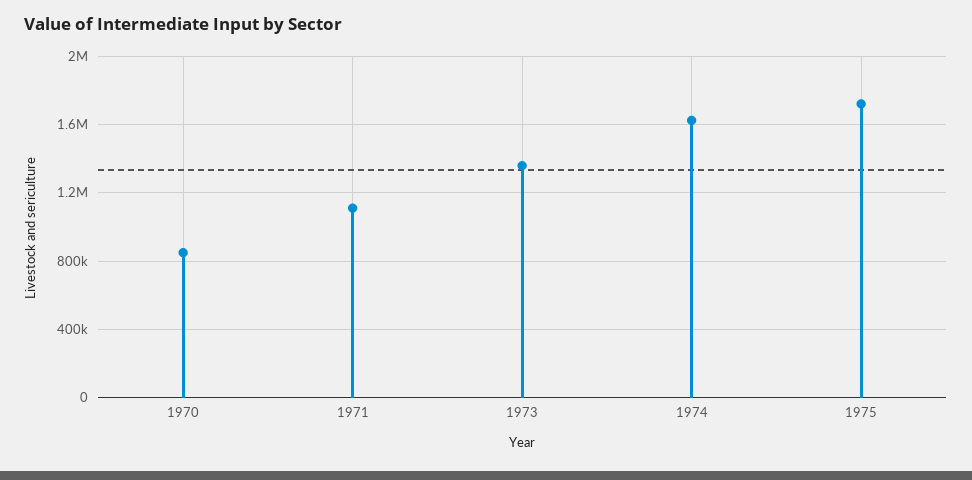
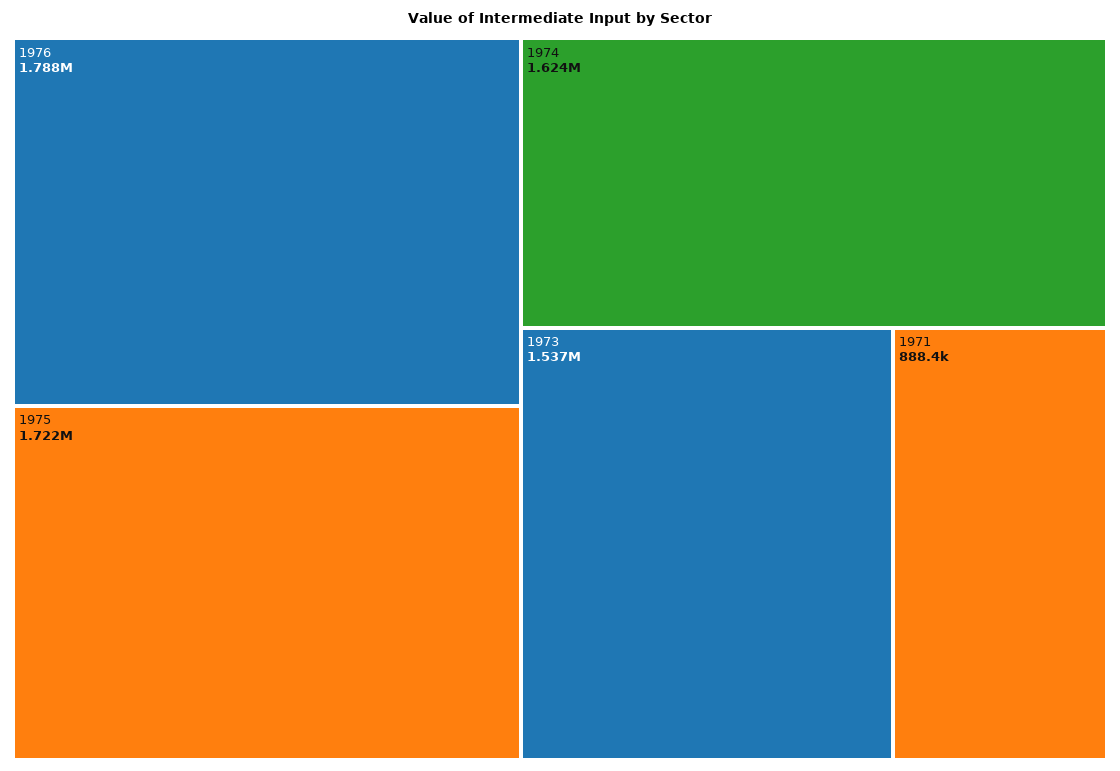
1970: 850000 -> none
1971: 1100000 -> 888400
1973: 1350000 -> 1537000
1976: none -> 1788000

